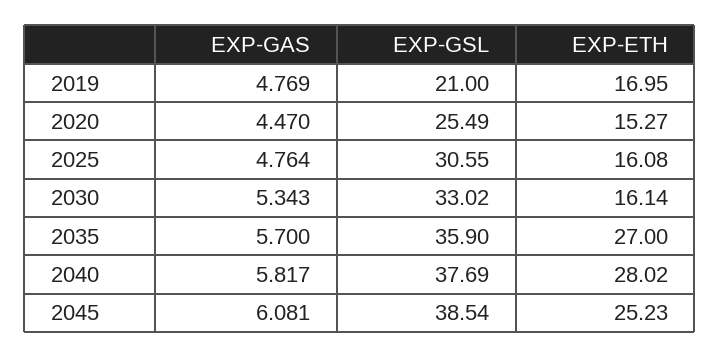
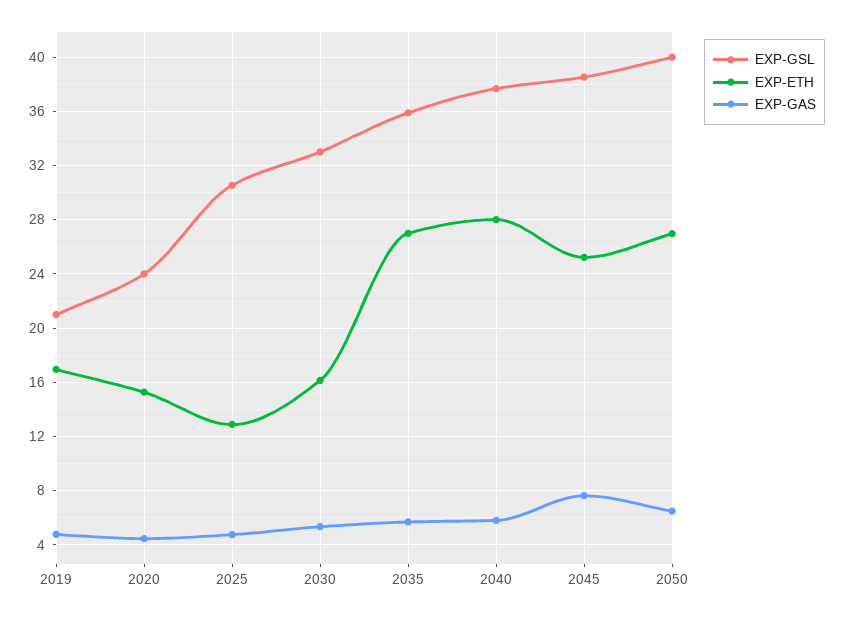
EXP-GSL, 2020: 25.49 -> 24
EXP-ETH, 2025: 16.08 -> 13
EXP-GAS, 2045: 6.081 -> 7.5
EXP-GSL, 2050: none -> 40
EXP-ETH, 2050: none -> 27
EXP-GAS, 2050: none -> 6.5

